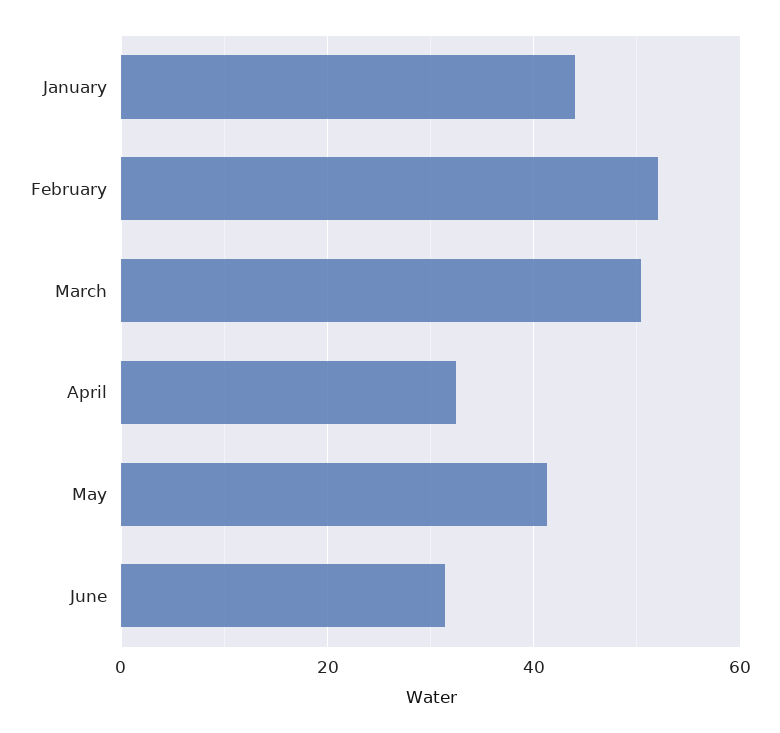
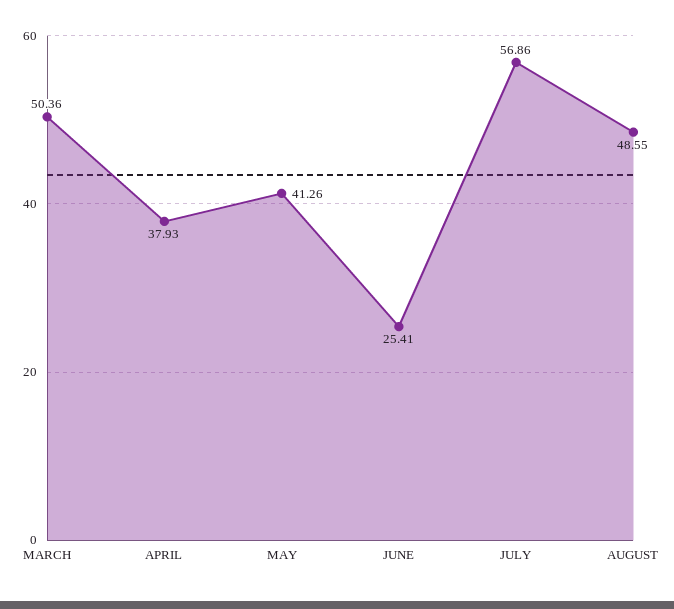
January: 44 -> none
February: 52 -> none
April: 32 -> 37.93
June: 32 -> 25.41
JULY: none -> 56.86
AUGUST: none -> 48.55

